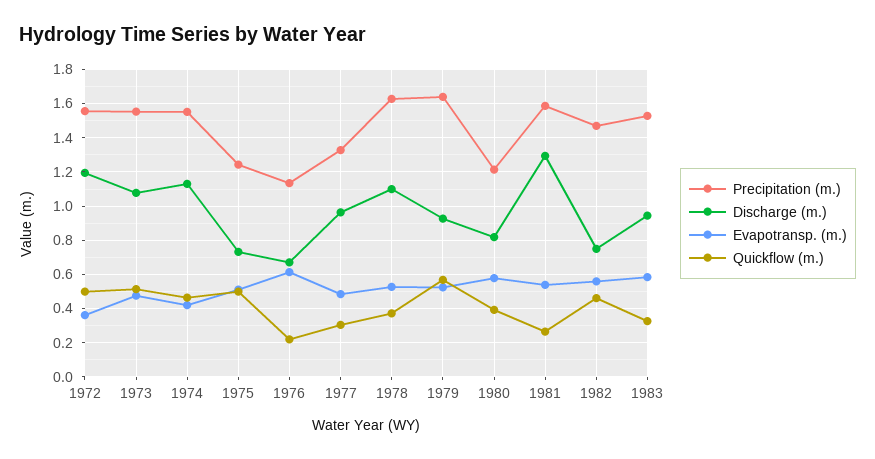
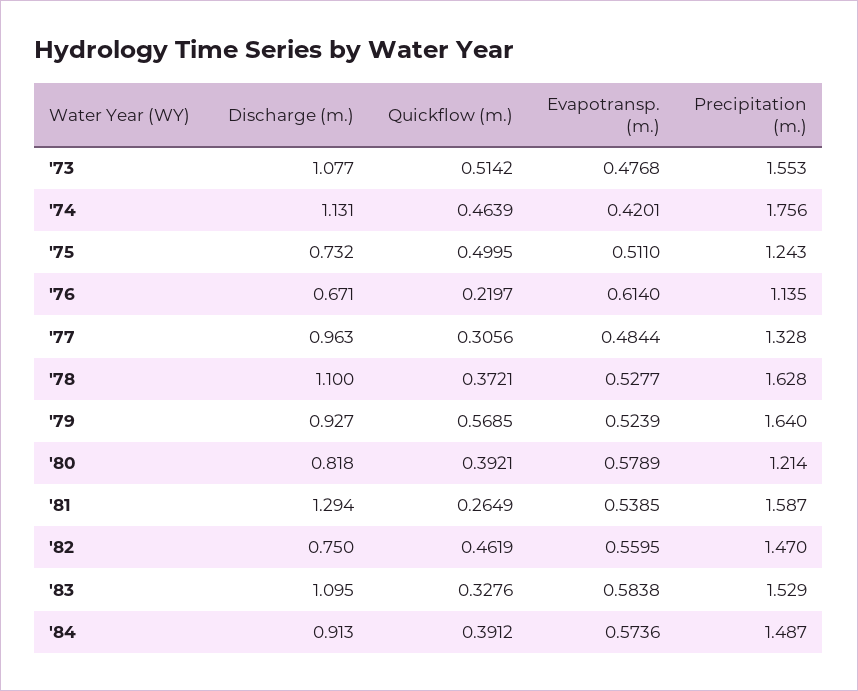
Precipitation (m.), 1972: 1.55 -> none
Discharge (m.), 1972: 1.2 -> none
Evapotransp. (m.), 1972: 0.35 -> none
Quickflow (m.), 1972: 0.5 -> none
Precipitation (m.), 1974: 1.55 -> 1.756
Discharge (m.), 1983: 0.95 -> 1.095
Discharge (m.), '84: none -> 0.913
Quickflow (m.), '84: none -> 0.3912
Evapotransp. (m.), '84: none -> 0.5736
Precipitation (m.), '84: none -> 1.487

